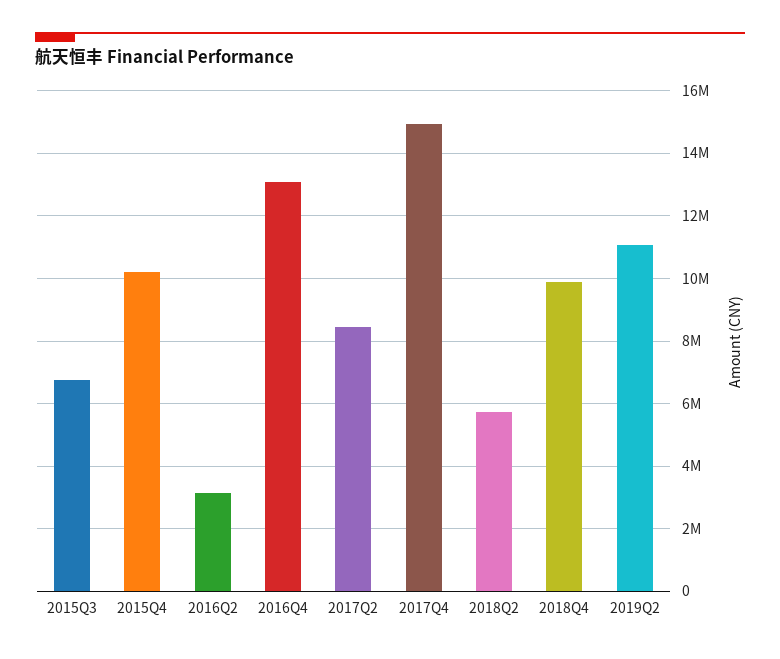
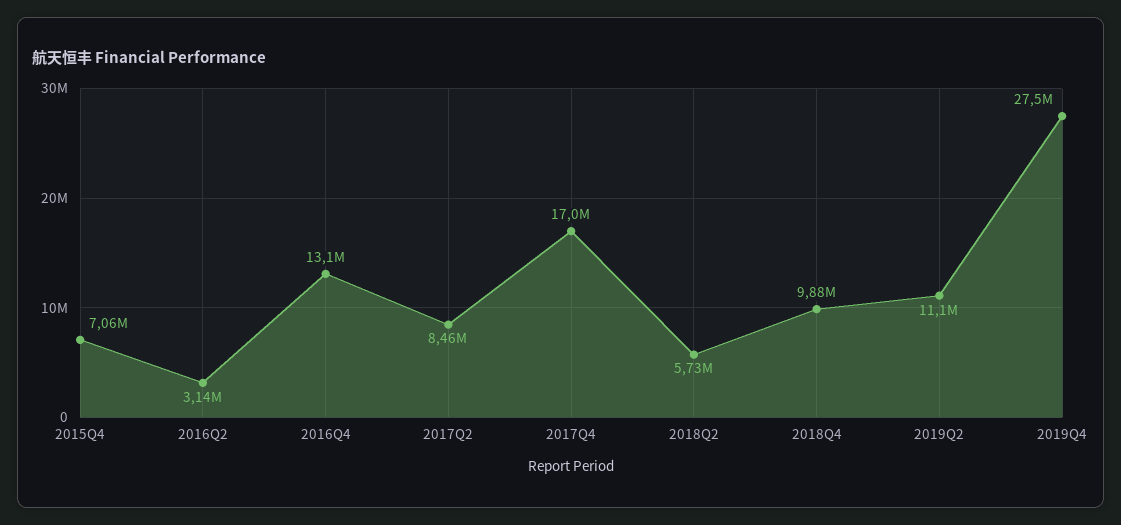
2015Q3: 6800000 -> none
2015Q4: 10200000 -> 7060000
2017Q4: 15000000 -> 17000000
2019Q4: none -> 27500000

